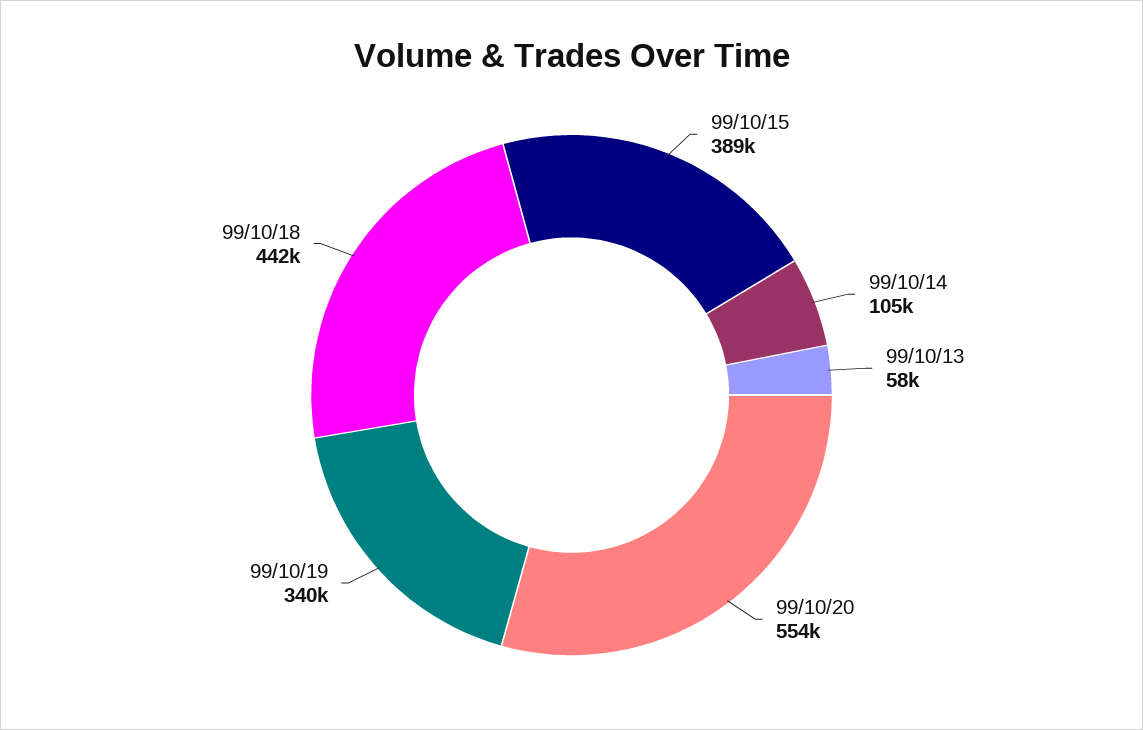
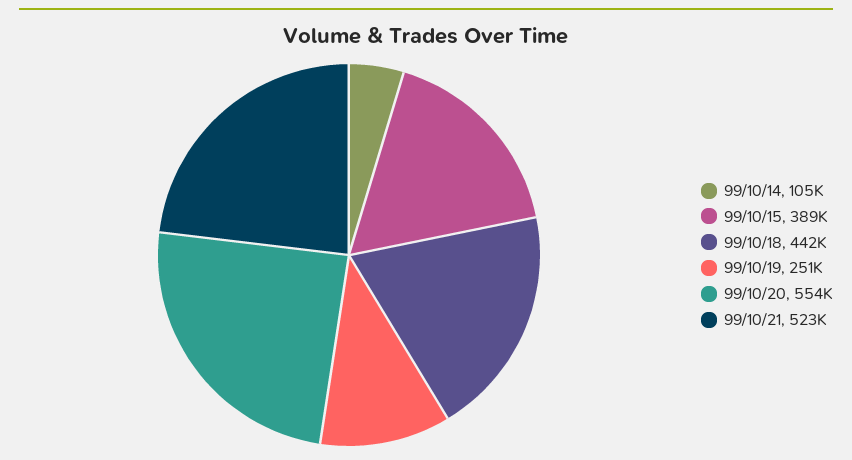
99/10/13: 58000 -> none
99/10/19: 340000 -> 251000
99/10/21: none -> 523000

